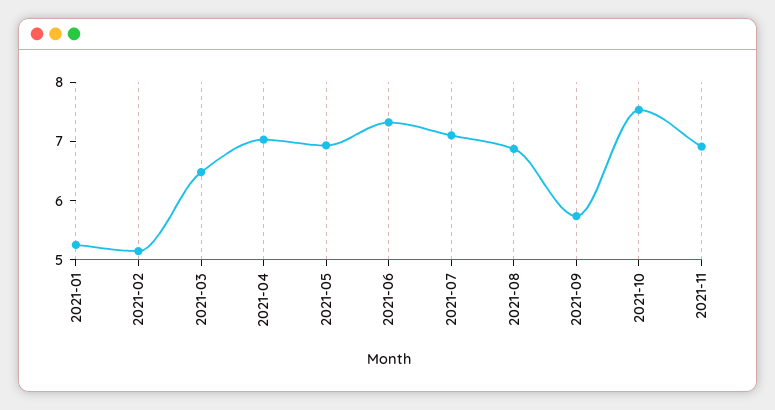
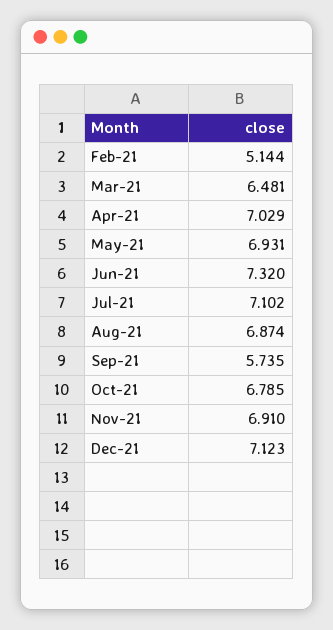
2021-01: 5.2 -> none
2021-10: 7.6 -> 6.785
Dec-21: none -> 7.123

